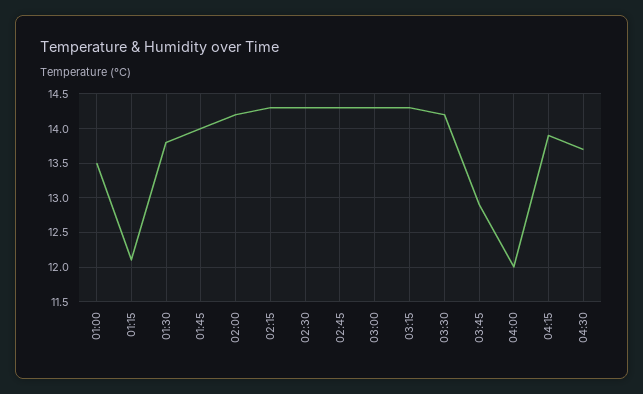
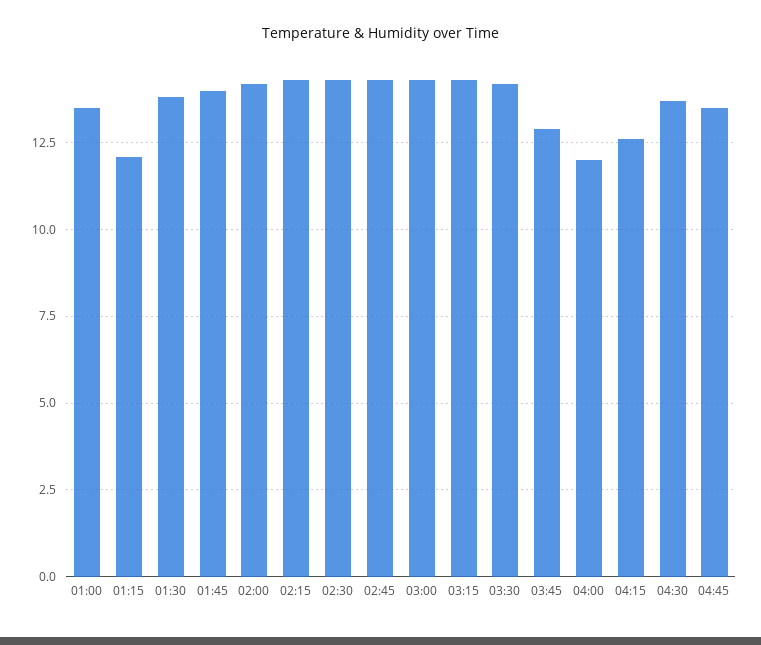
04:15: 13.9 -> 12.5
04:45: none -> 13.5

